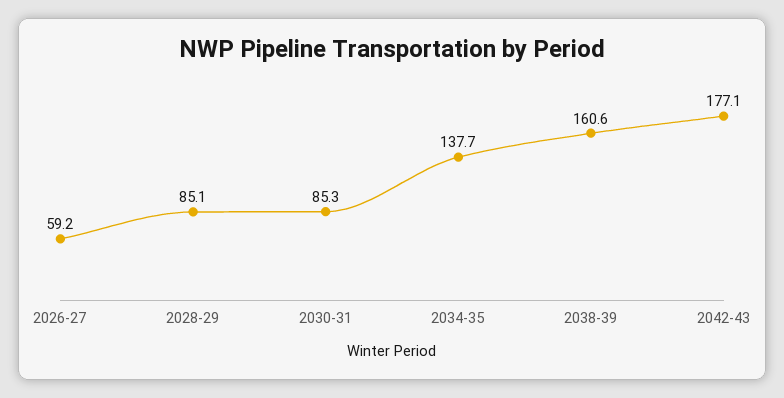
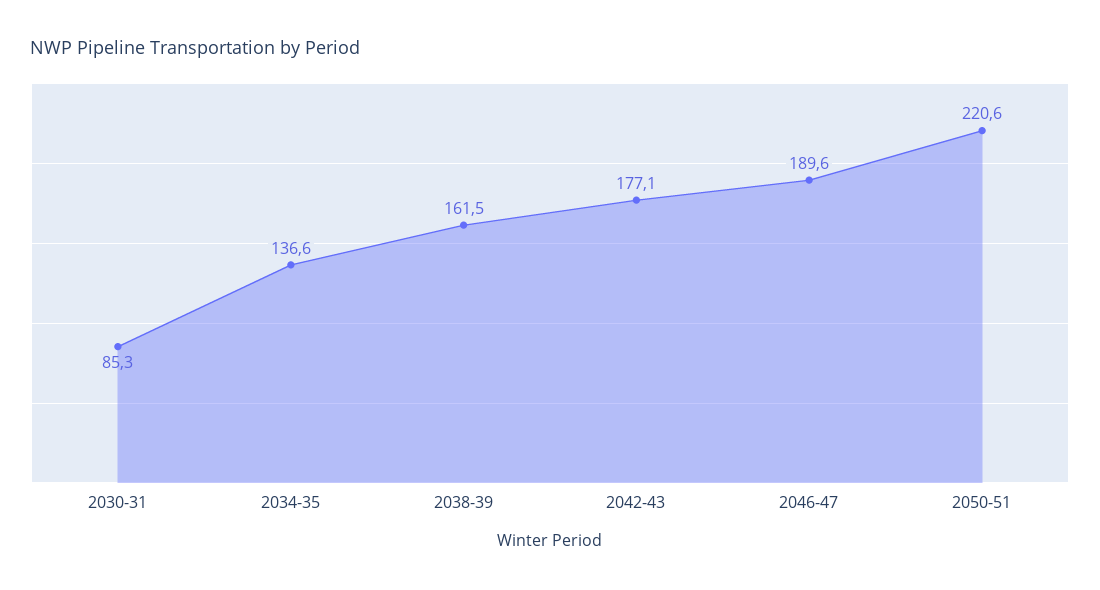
2026-27: 59.2 -> none
2028-29: 85.1 -> none
2034-35: 137.7 -> 136.6
2038-39: 160.6 -> 161.5
2046-47: none -> 189.6
2050-51: none -> 220.6

